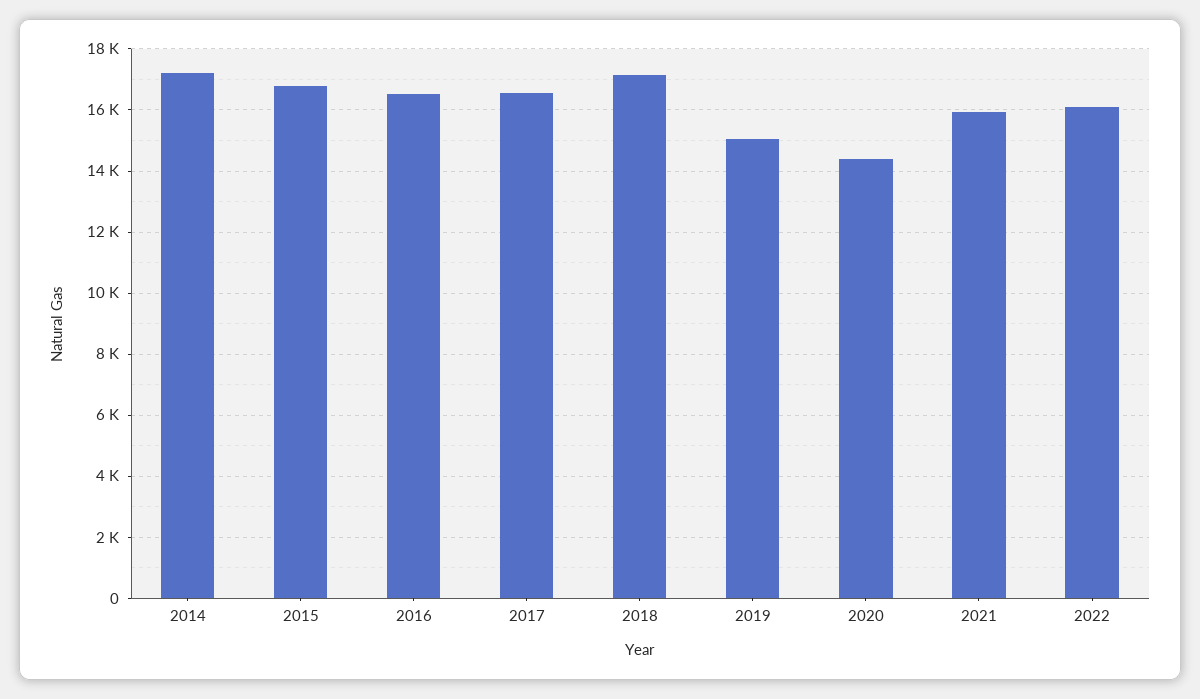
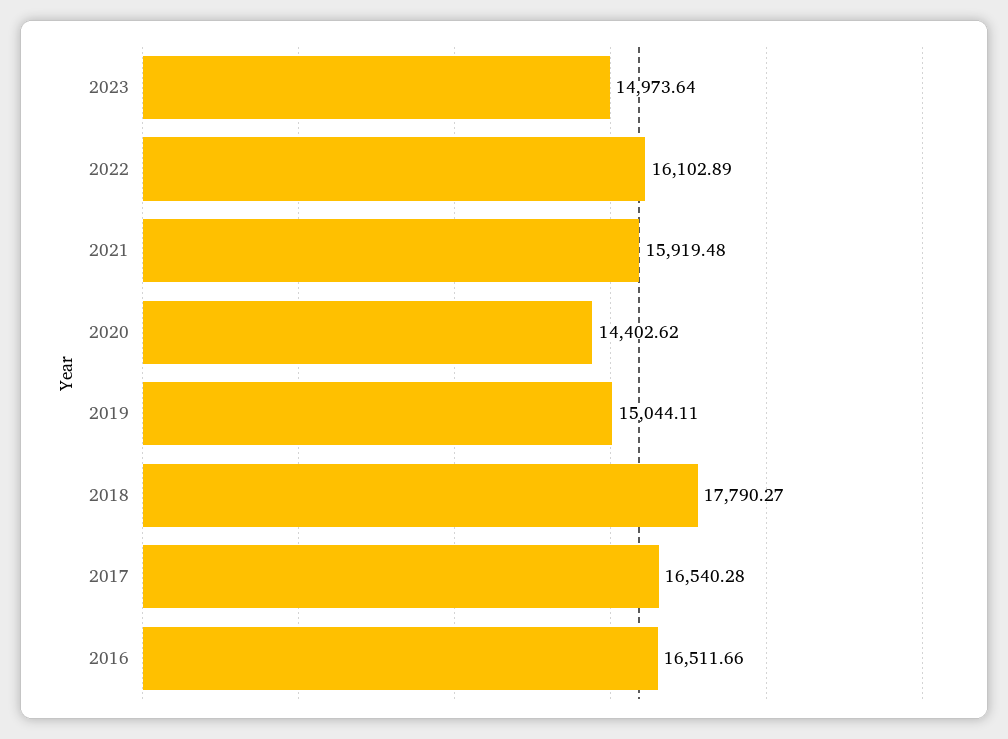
2014: 17200 -> none
2015: 16800 -> none
2018: 17200 -> 17790.27
2023: none -> 14973.64

